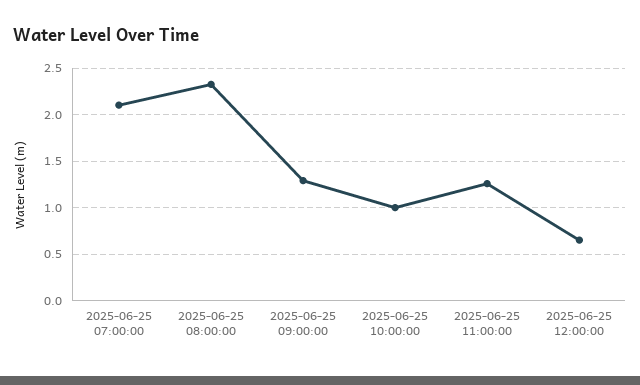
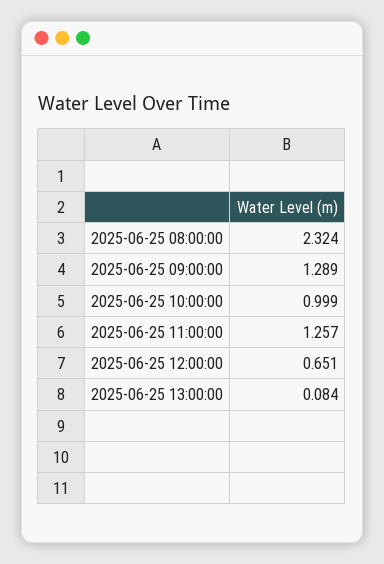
2025-06-25 07:00:00: 2.1 -> none
2025-06-25 13:00:00: none -> 0.084

